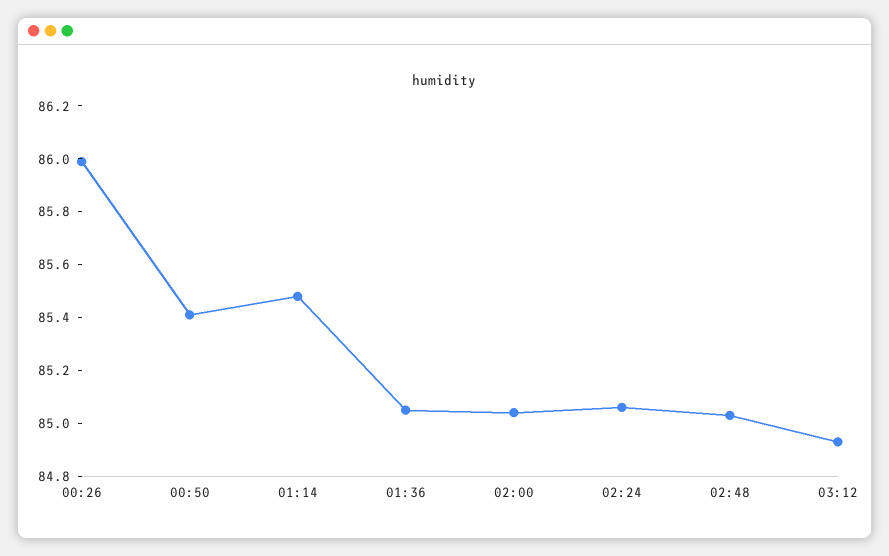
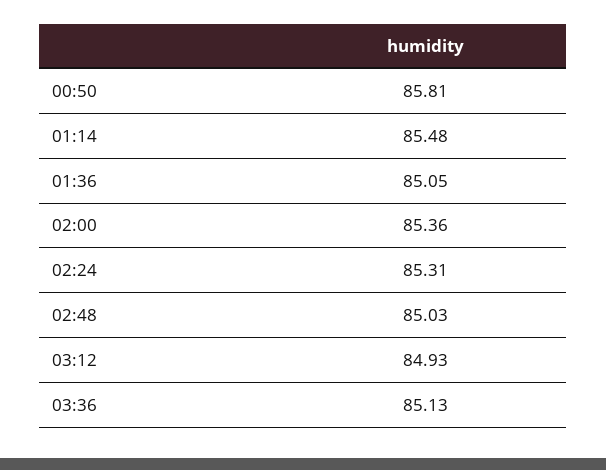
00:26: 86 -> none
00:50: 85.4 -> 85.81
02:00: 85.05 -> 85.36
02:24: 85.05 -> 85.31
03:36: none -> 85.13

